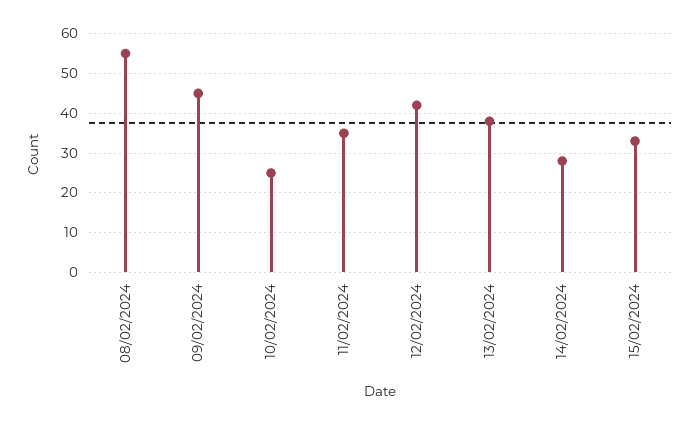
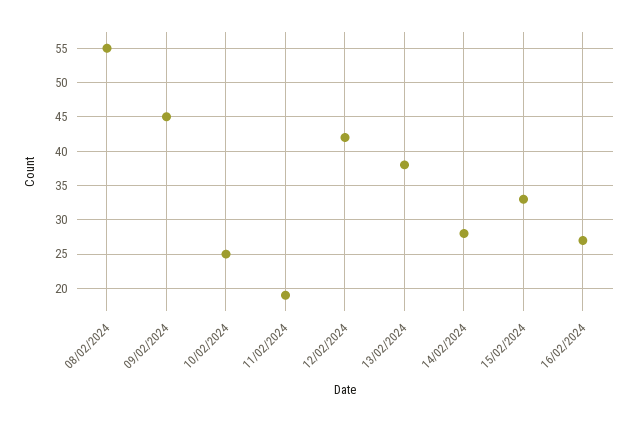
11/02/2024: 35 -> 19
16/02/2024: none -> 27

